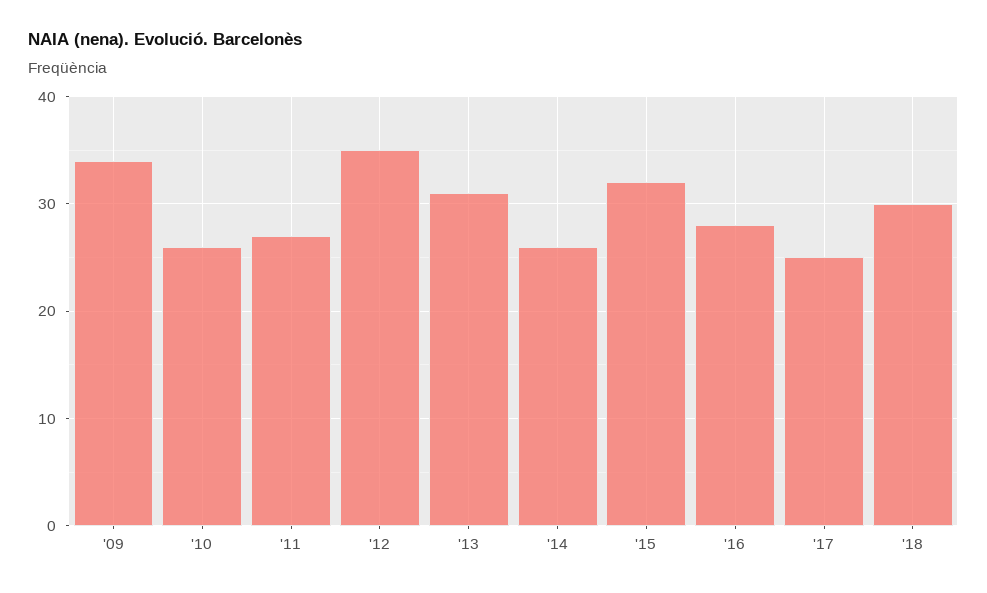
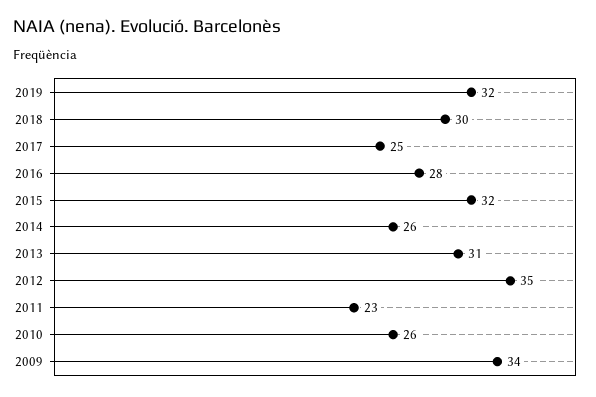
'11: 27 -> 23
2019: none -> 32

